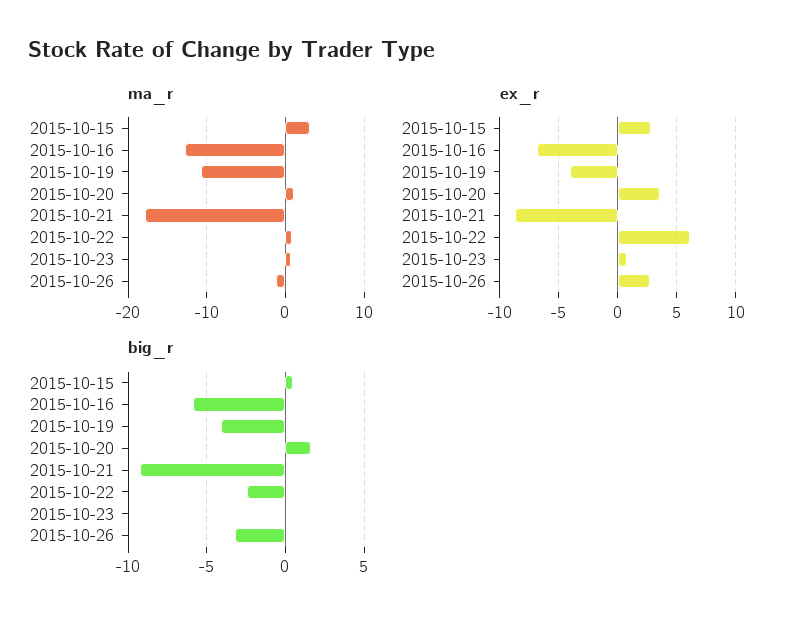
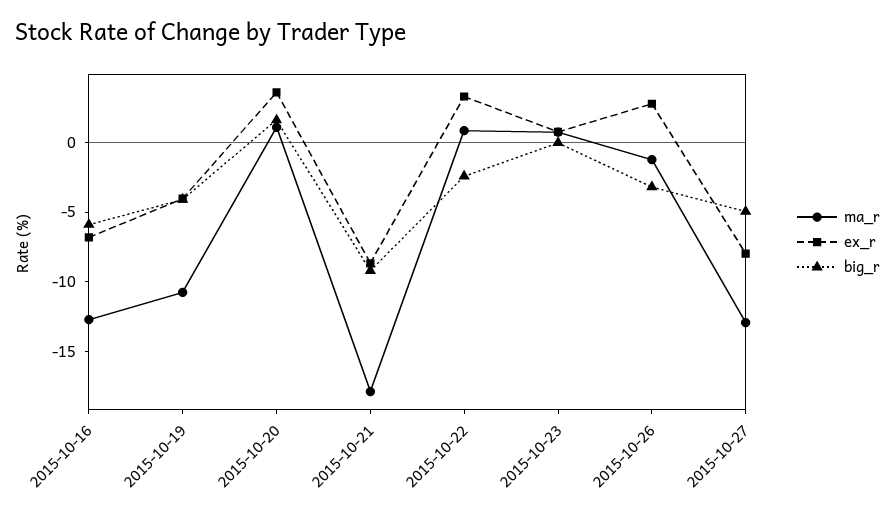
ma_r, 2015-10-15: 3 -> none
ex_r, 2015-10-15: 3 -> none
ex_r, 2015-10-22: 6 -> 3
big_r, 2015-10-15: 0.5 -> none
ma_r, 2015-10-27: none -> -13
ex_r, 2015-10-27: none -> -8
big_r, 2015-10-27: none -> -5

